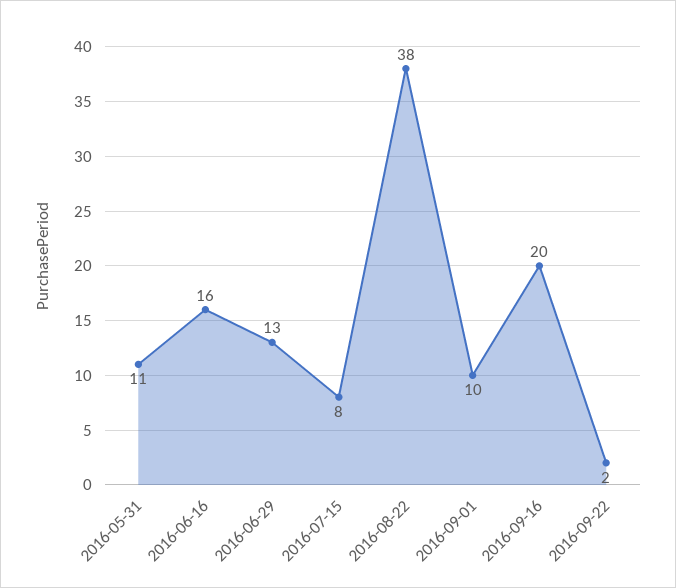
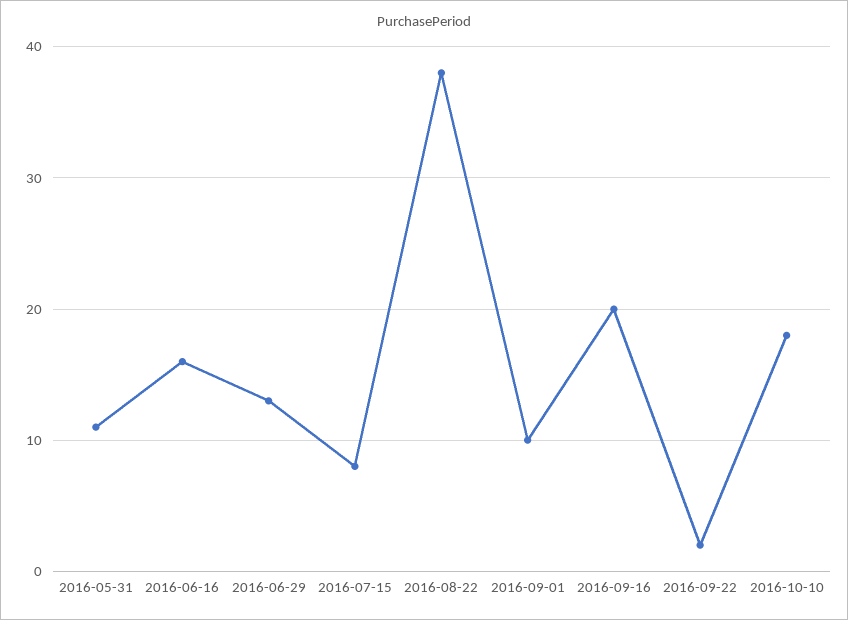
2016-10-10: none -> 18

